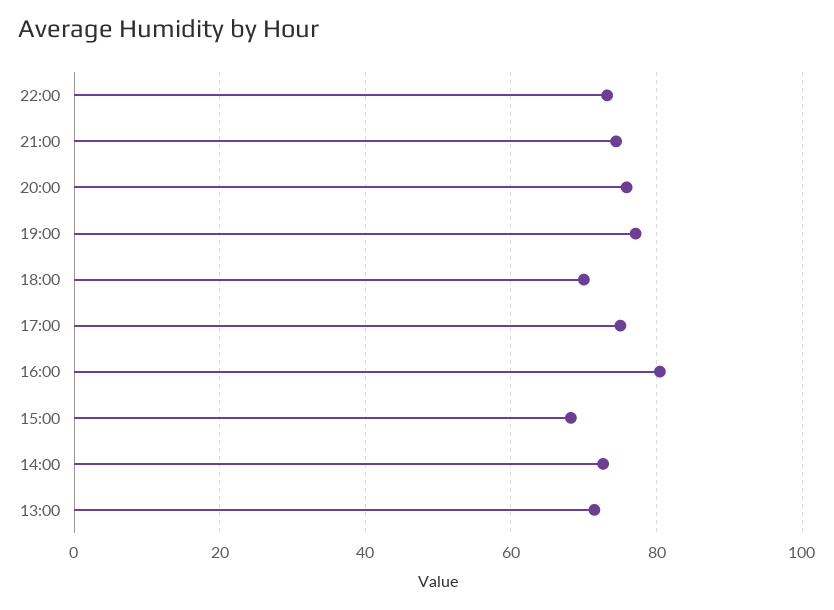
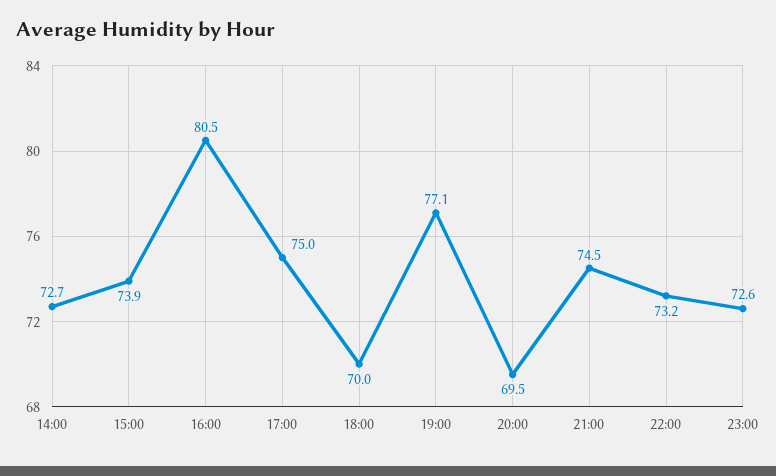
20:00: 76 -> 69.5
15:00: 68 -> 73.9
13:00: 72 -> none
23:00: none -> 72.6

